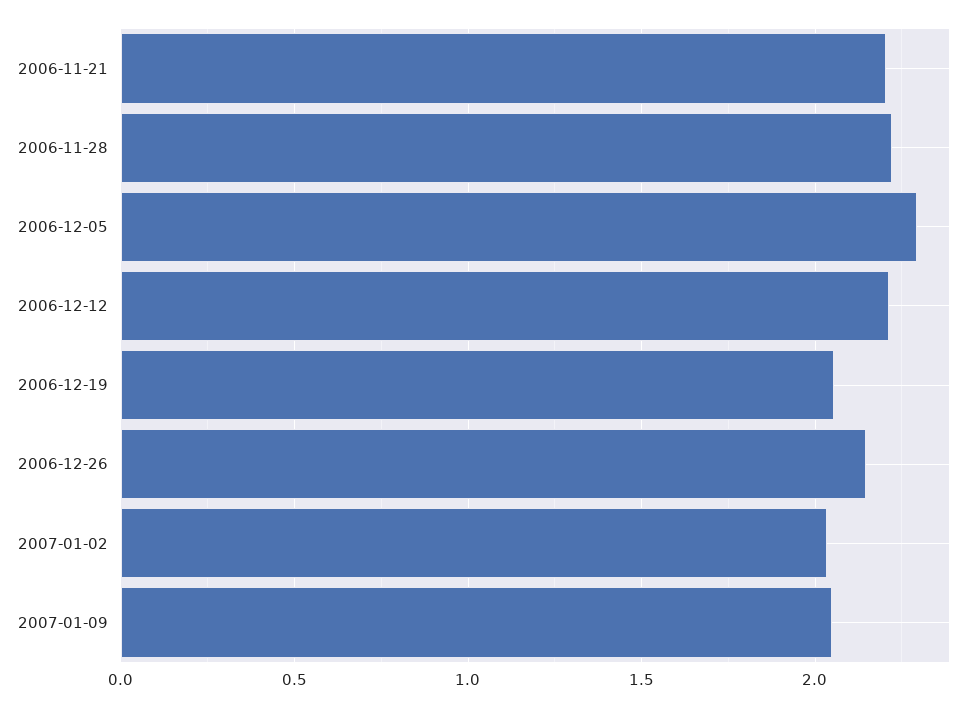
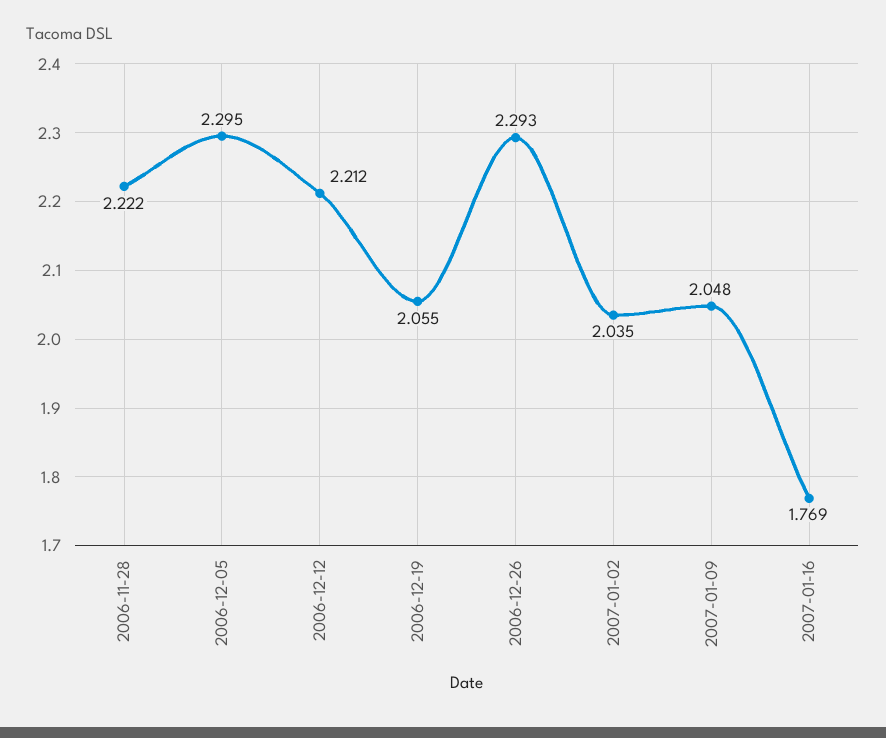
2006-11-21: 2.2 -> none
2006-12-26: 2.15 -> 2.293
2007-01-16: none -> 1.769

